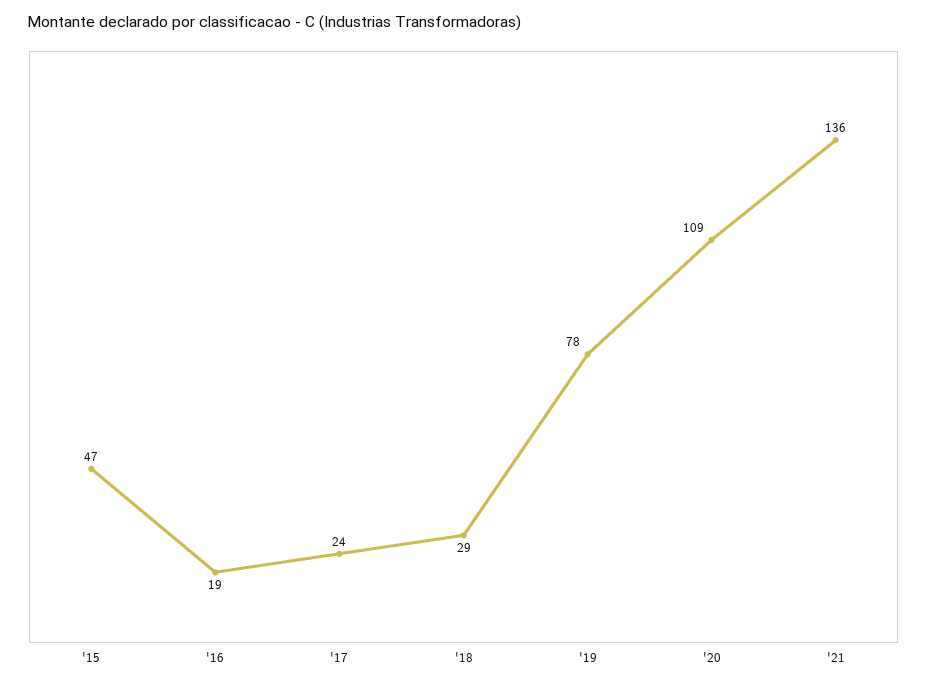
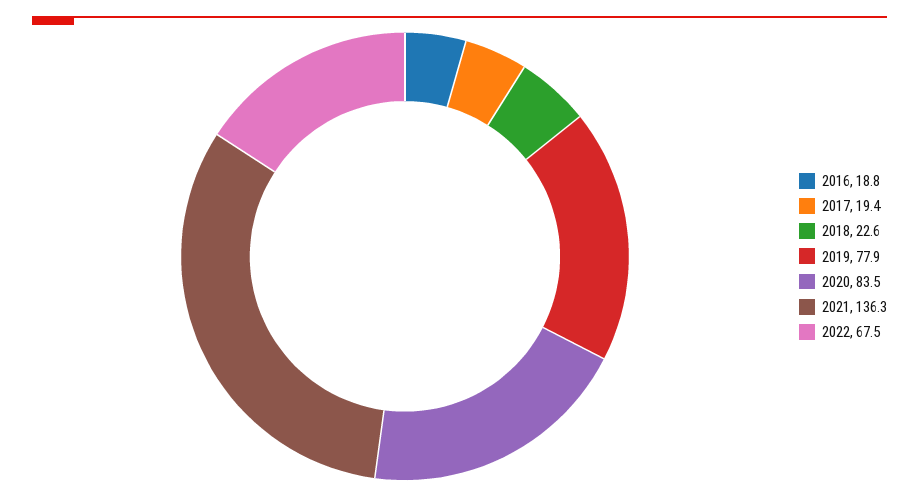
'15: 47 -> none
'17: 24 -> 19.4
'18: 29 -> 22.6
'20: 109 -> 83.5
2022: none -> 67.5

